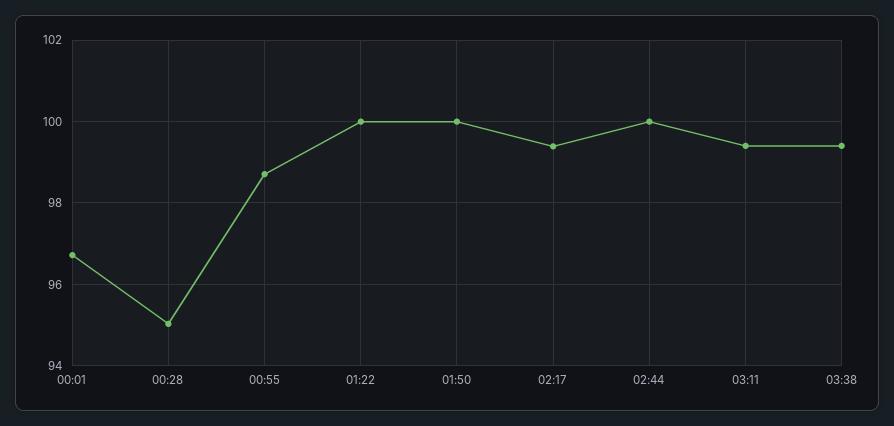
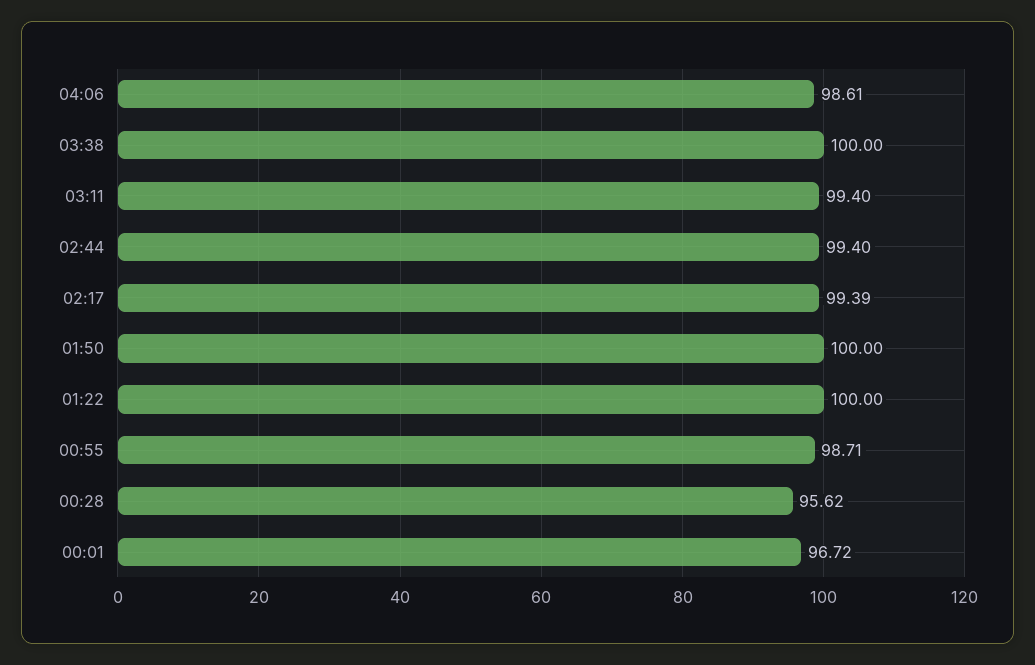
00:28: 95 -> 95.62
02:44: 100 -> 99.4
03:38: 99.4 -> 100
04:06: none -> 98.61

